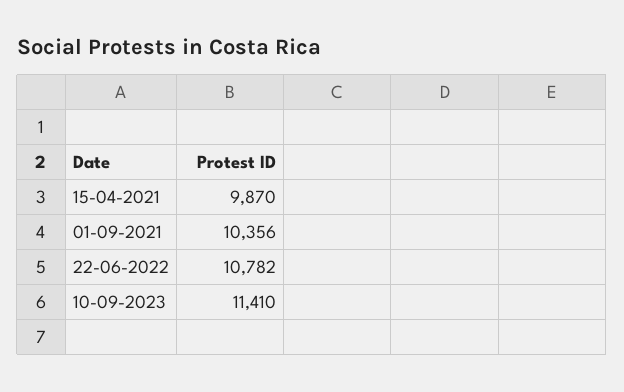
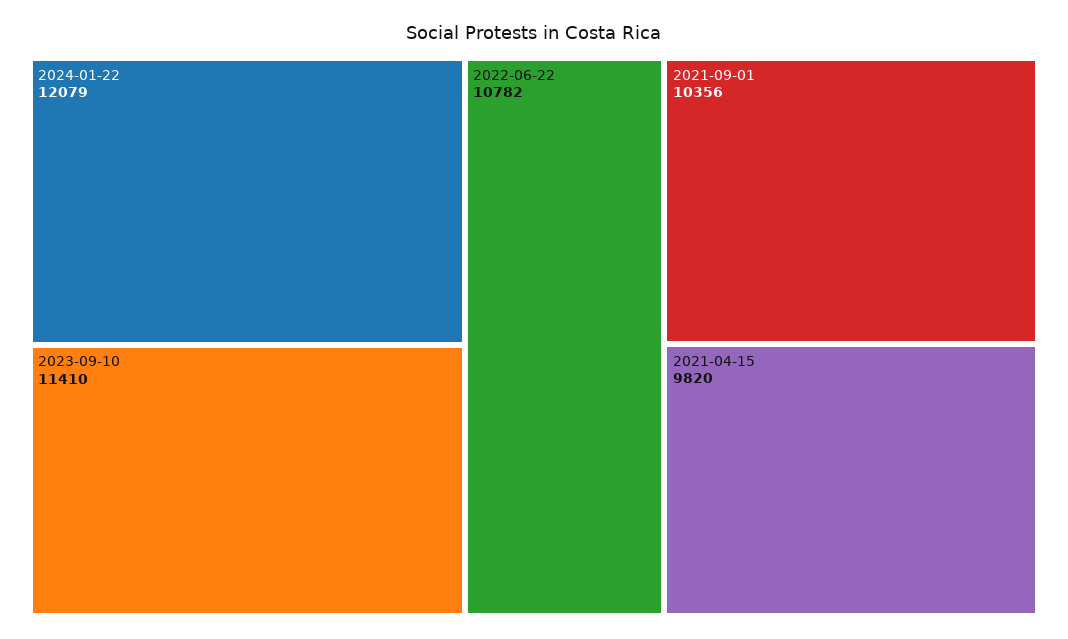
15-04-2021: 9870 -> 9820
2024-01-22: none -> 12079

